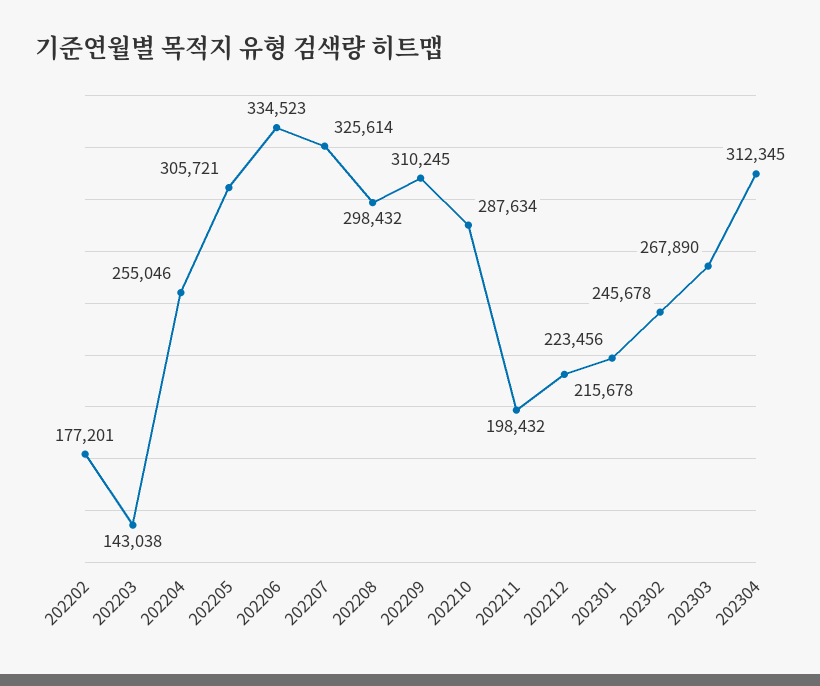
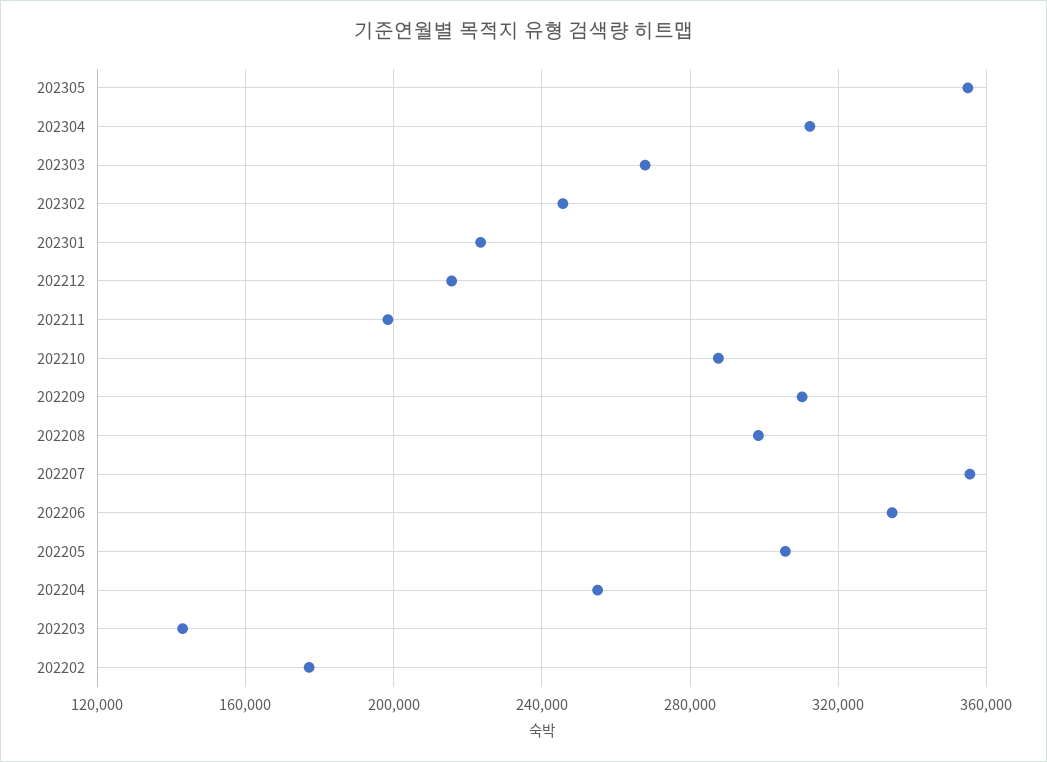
202207: 325614 -> 355000
202305: none -> 355000

